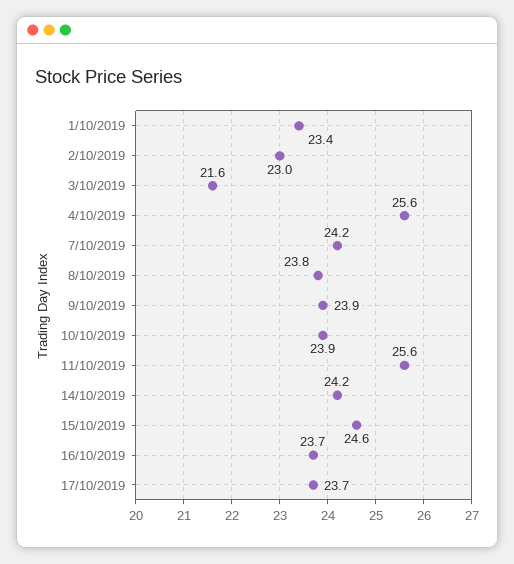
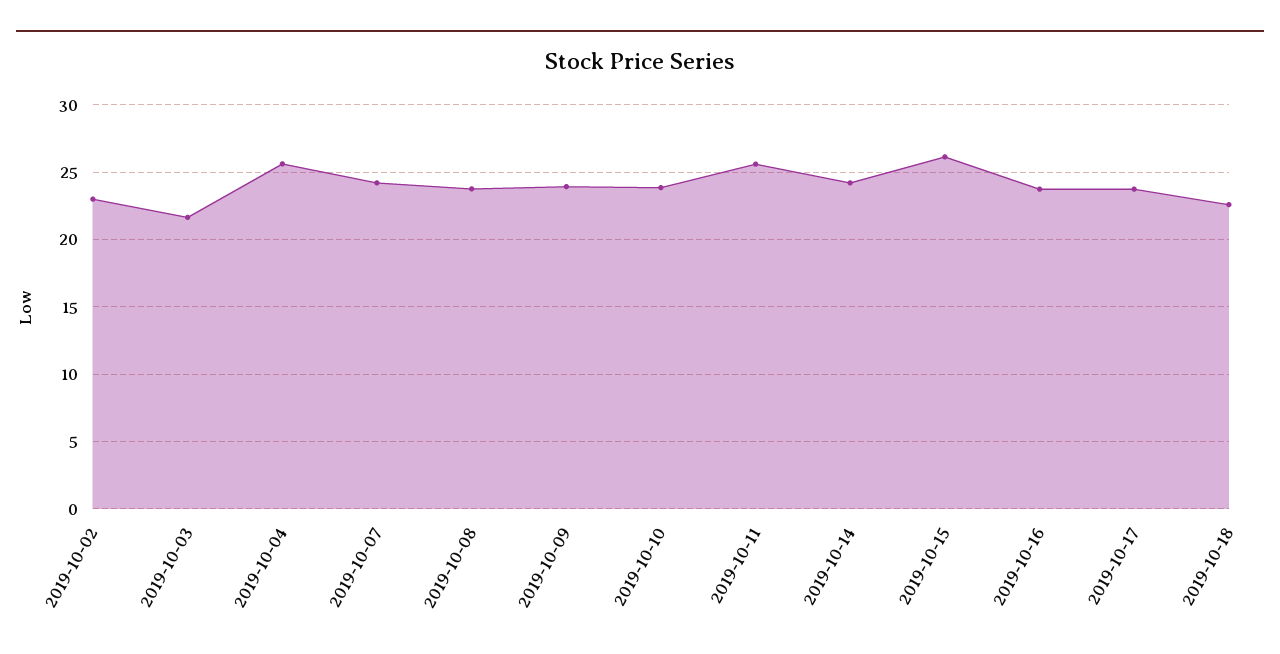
1/10/2019: 23.4 -> none
15/10/2019: 24.6 -> 26
2019-10-18: none -> 22.5

